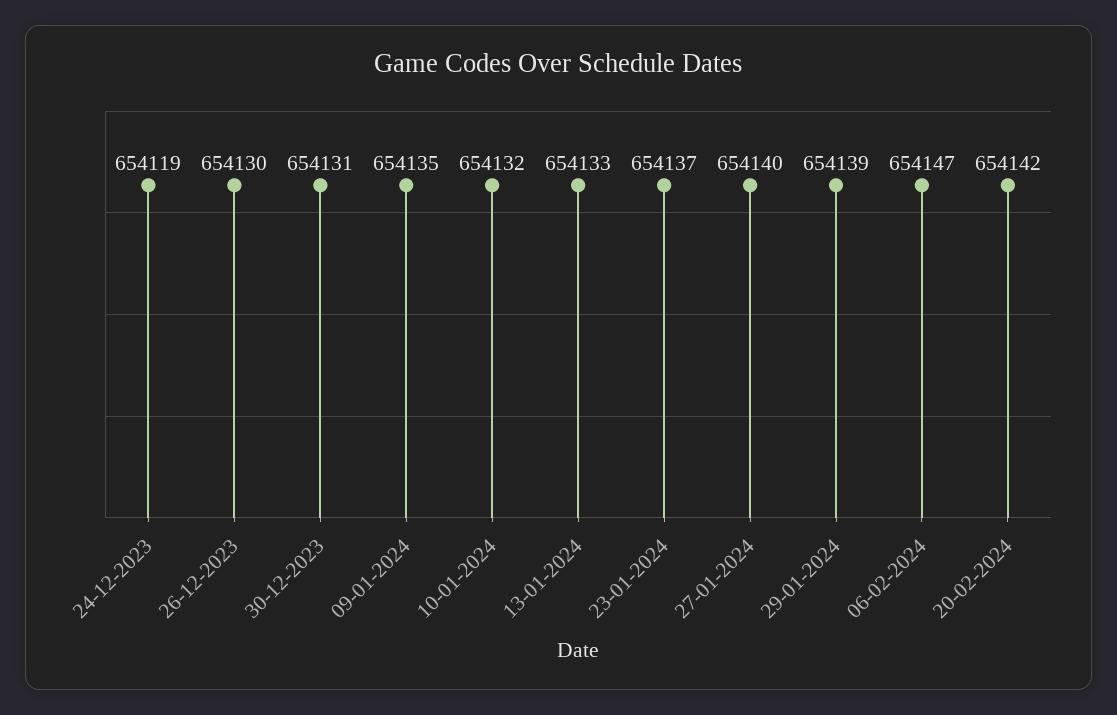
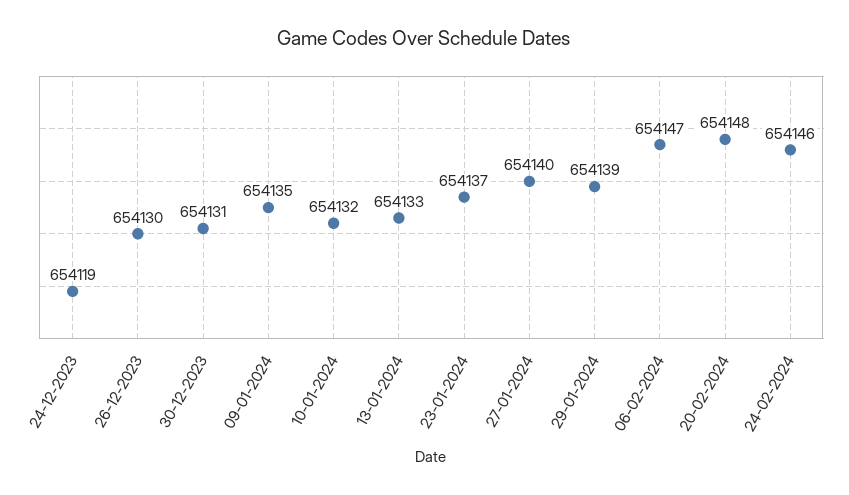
20-02-2024: 654142 -> 654148
24-02-2024: none -> 654146

